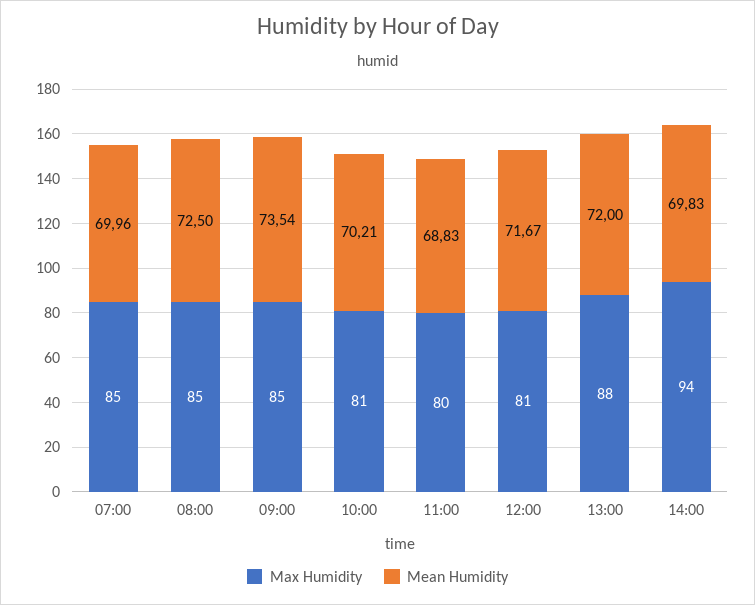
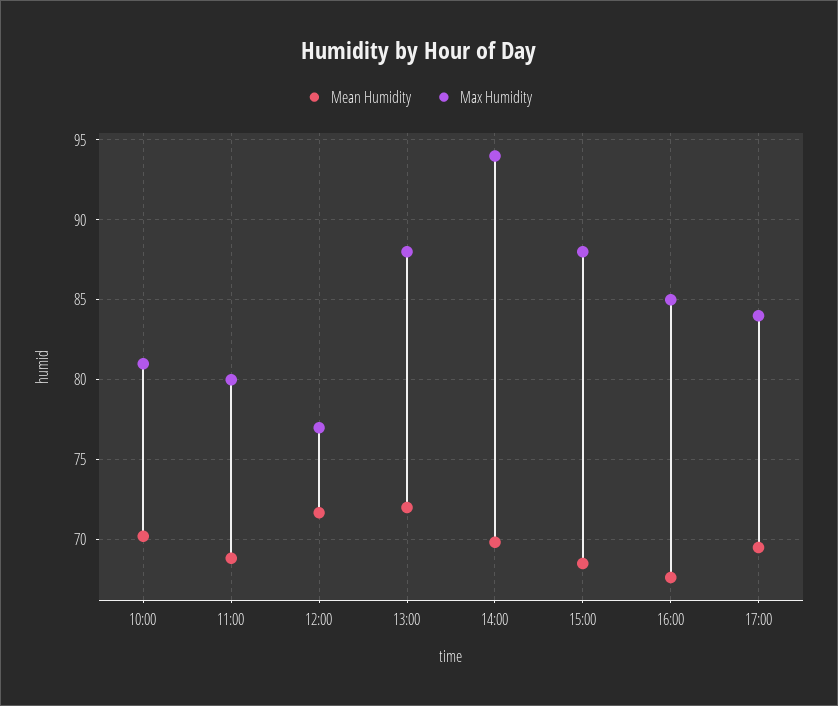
Max Humidity, 07:00: 85 -> none
Mean Humidity, 07:00: 69.96 -> none
Max Humidity, 08:00: 85 -> none
Mean Humidity, 08:00: 72.5 -> none
Max Humidity, 09:00: 85 -> none
Mean Humidity, 09:00: 73.54 -> none
Max Humidity, 12:00: 81 -> 77
Mean Humidity, 15:00: none -> 68.5
Max Humidity, 15:00: none -> 88
Mean Humidity, 16:00: none -> 67.5
Max Humidity, 16:00: none -> 85
Mean Humidity, 17:00: none -> 69.5
Max Humidity, 17:00: none -> 84

